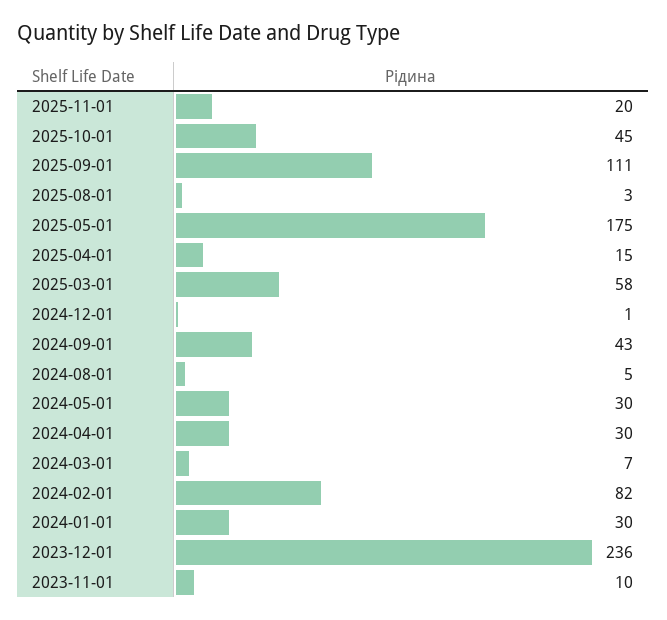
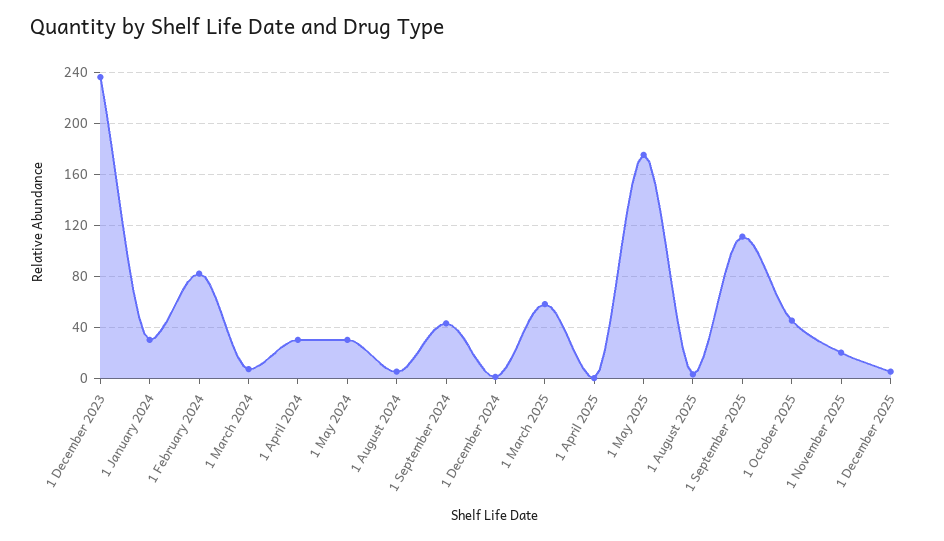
2025-04-01: 15 -> 0
2023-11-01: 10 -> none
1 December 2025: none -> 5

